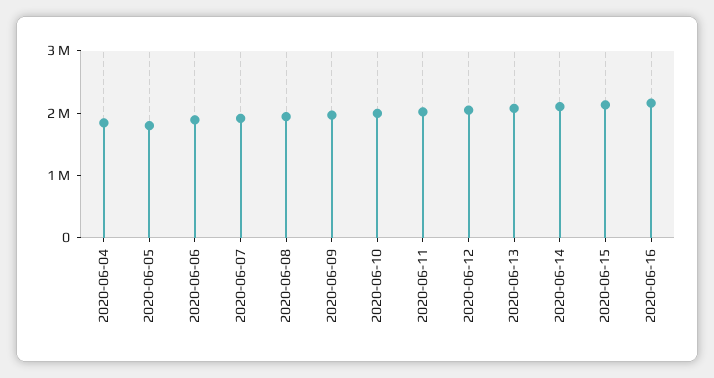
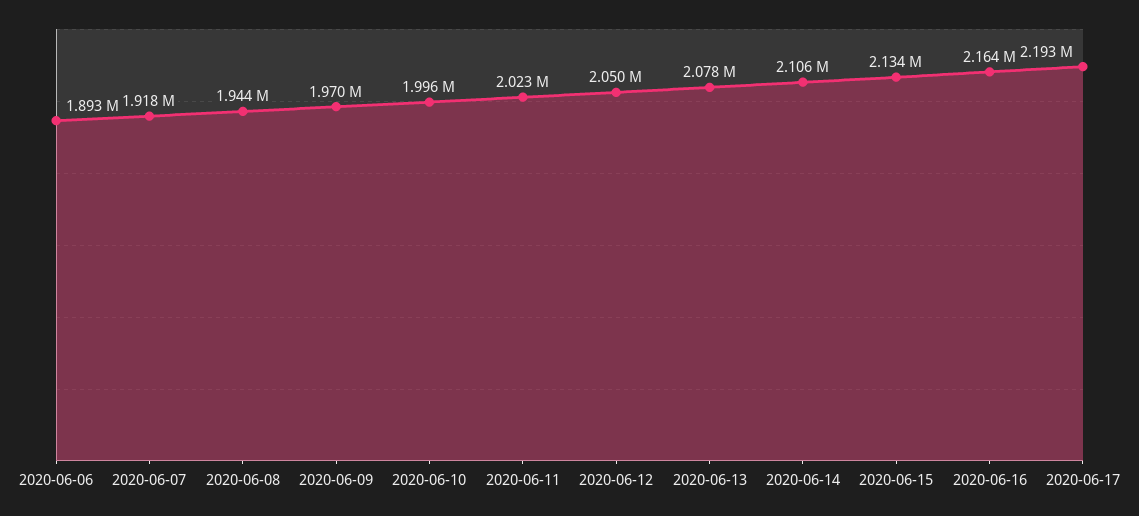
2020-06-04: 1800000 -> none
2020-06-05: 1800000 -> none
2020-06-17: none -> 2193000

